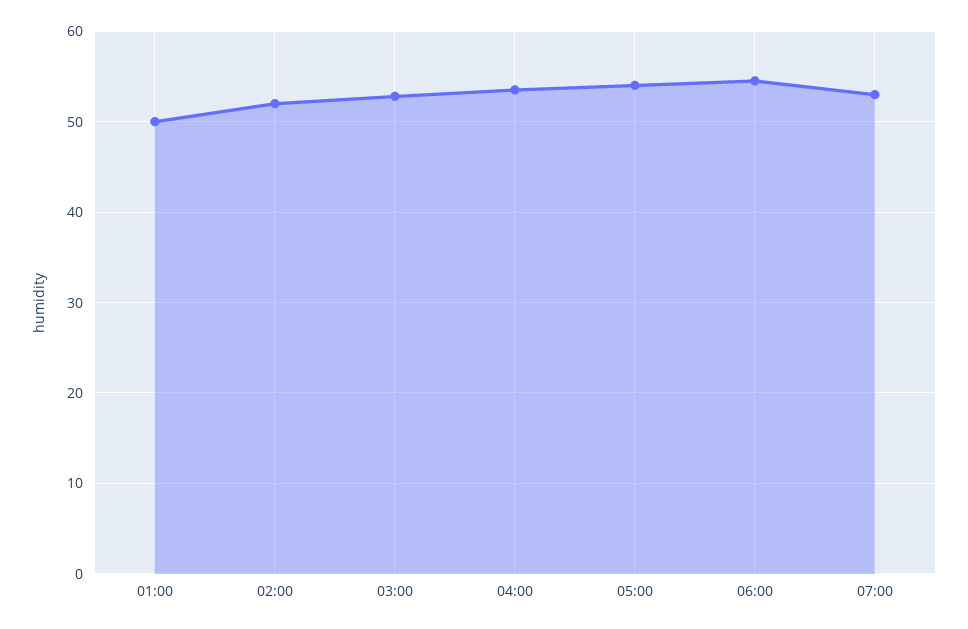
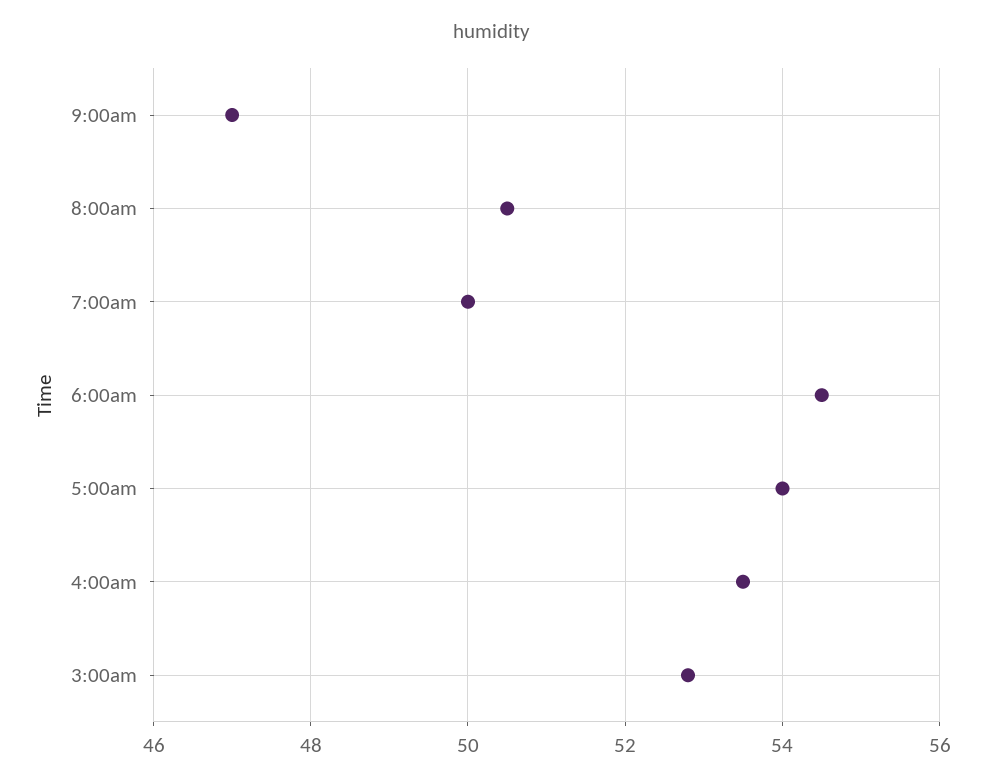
01:00: 50 -> none
02:00: 52 -> none
07:00: 53 -> 50
9:00am: none -> 47
8:00am: none -> 50.5

